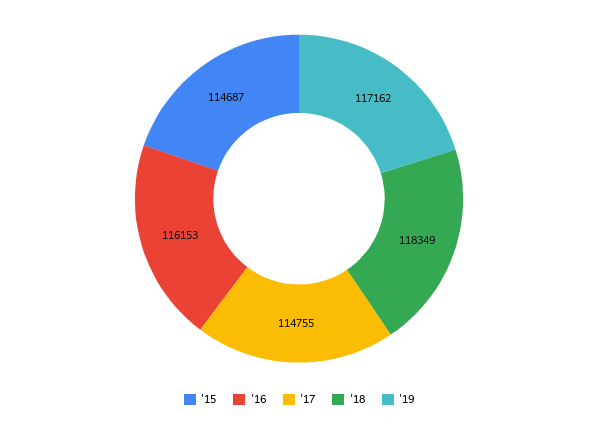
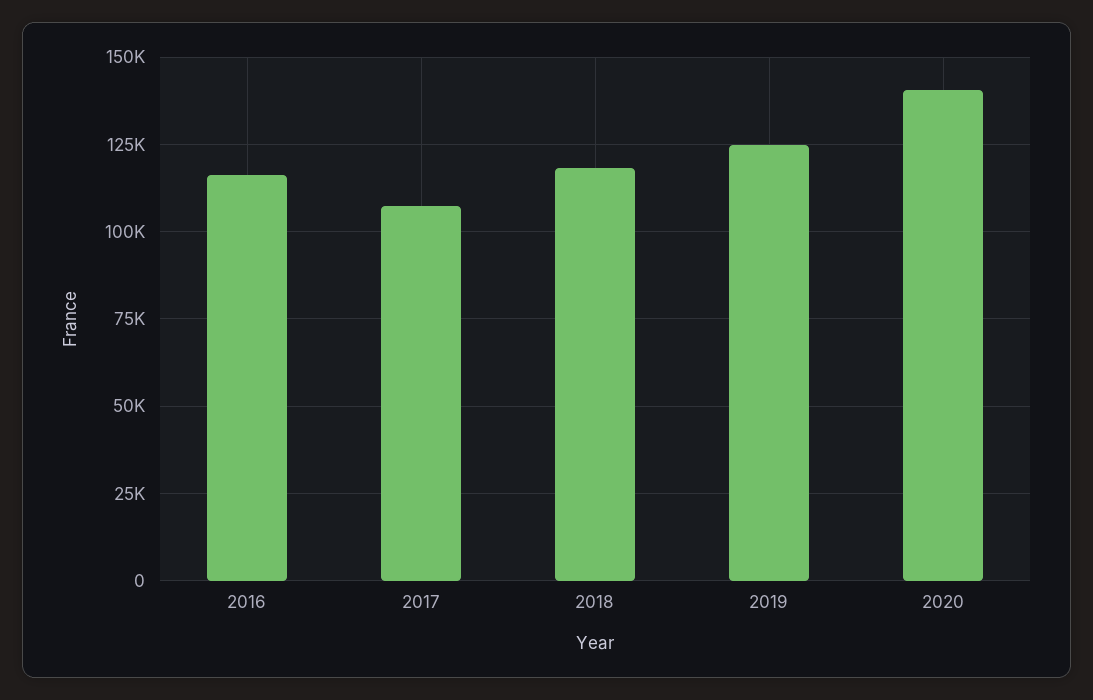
'15: 114687 -> none
'17: 114755 -> 107500
'19: 117162 -> 125000
2020: none -> 140000

